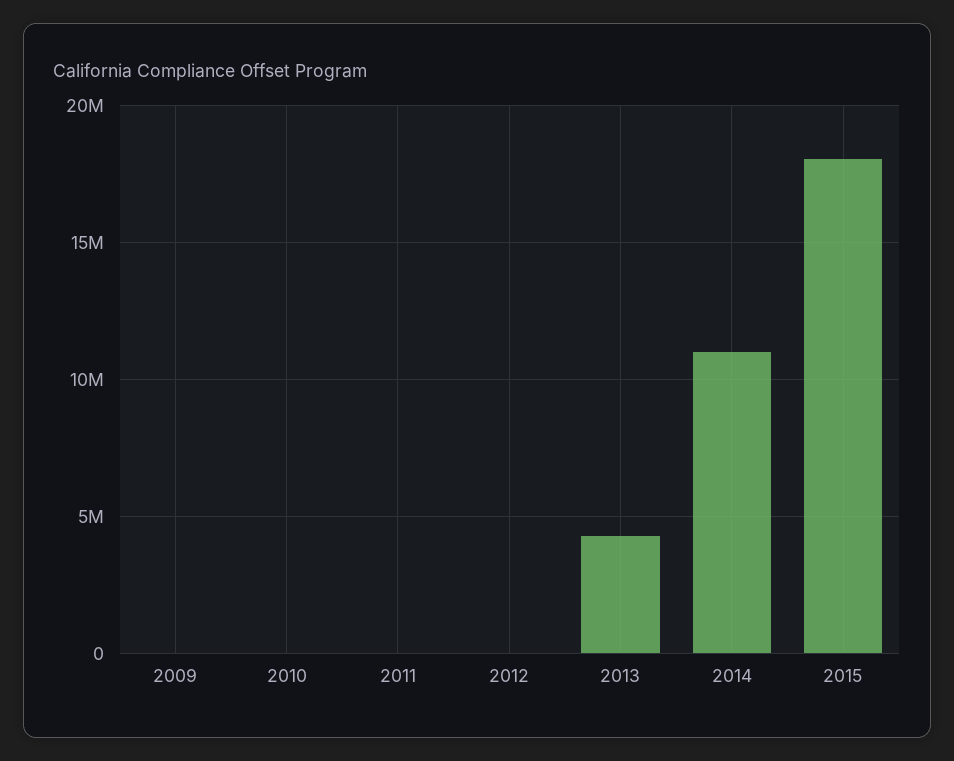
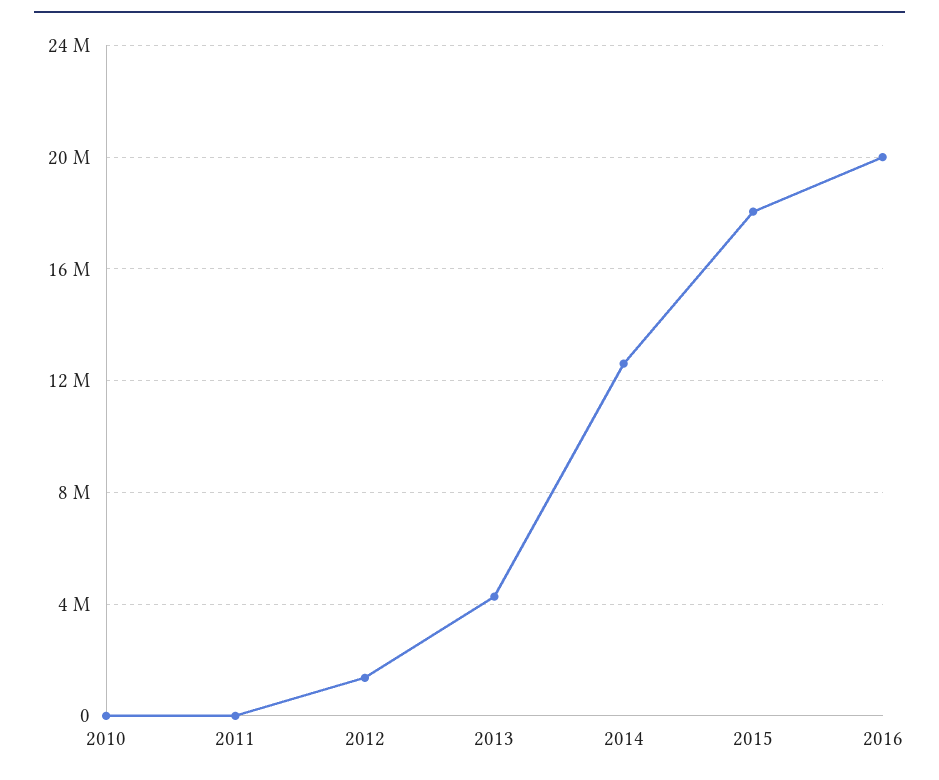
2009: 0 -> none
2012: 0 -> 1500000
2014: 11000000 -> 12500000
2016: none -> 20000000

